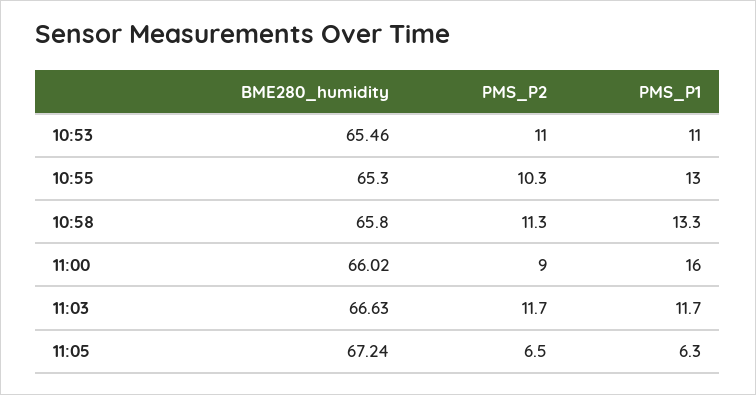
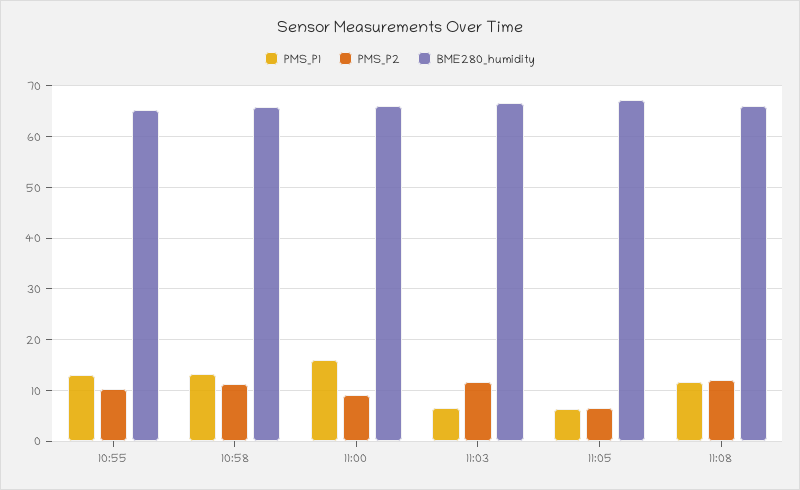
BME280_humidity, 10:53: 65.46 -> none
PMS_P2, 10:53: 11 -> none
PMS_P1, 10:53: 11 -> none
PMS_P1, 11:03: 11.7 -> 6
PMS_P1, 11:08: none -> 12
PMS_P2, 11:08: none -> 12
BME280_humidity, 11:08: none -> 66

